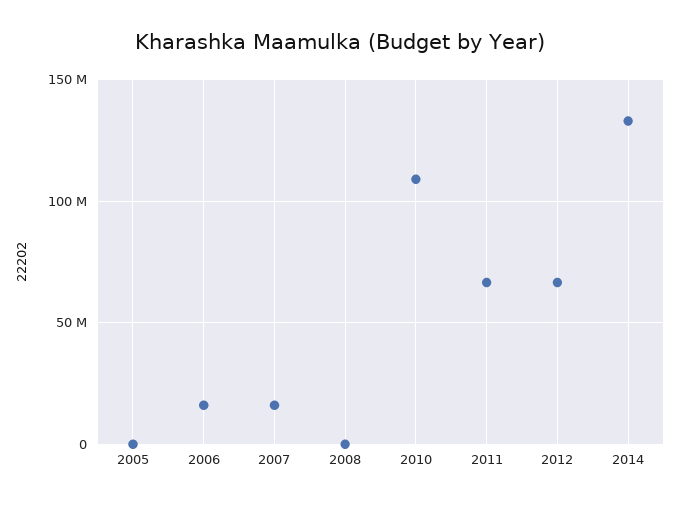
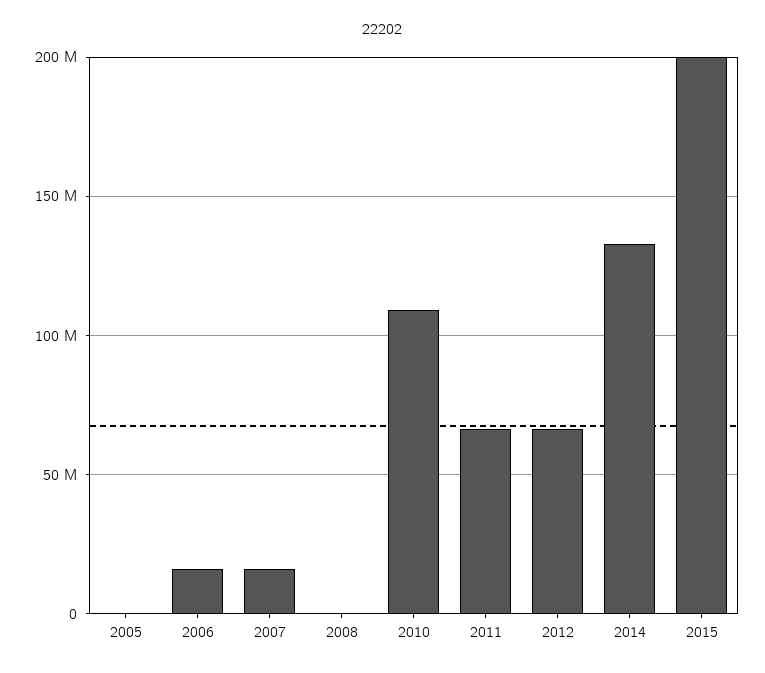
2015: none -> 200000000

